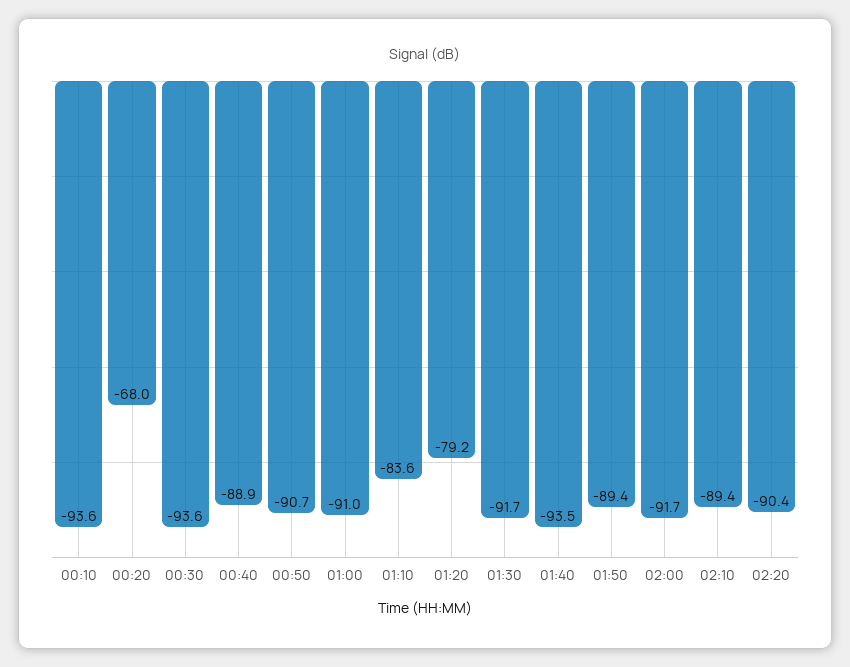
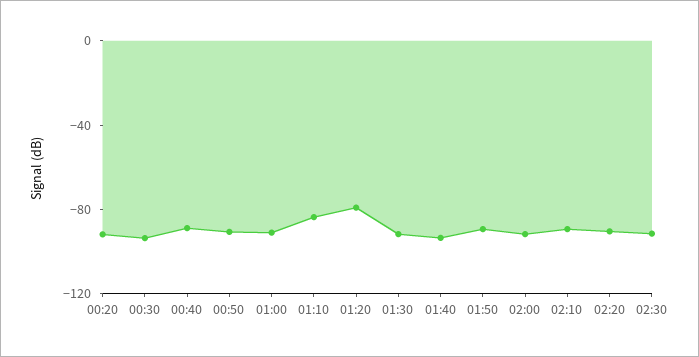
00:10: -93.6 -> none
00:20: -68 -> -90
02:30: none -> -90

